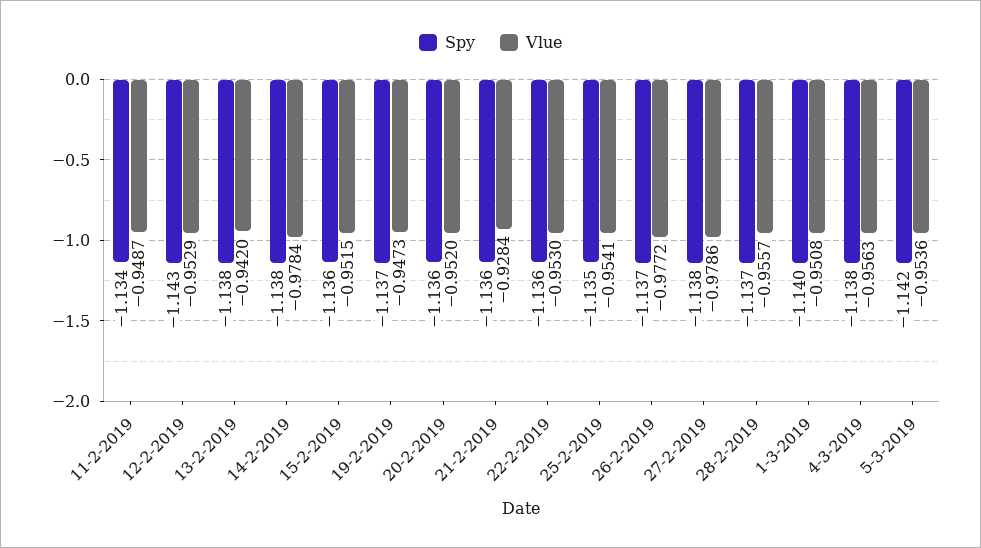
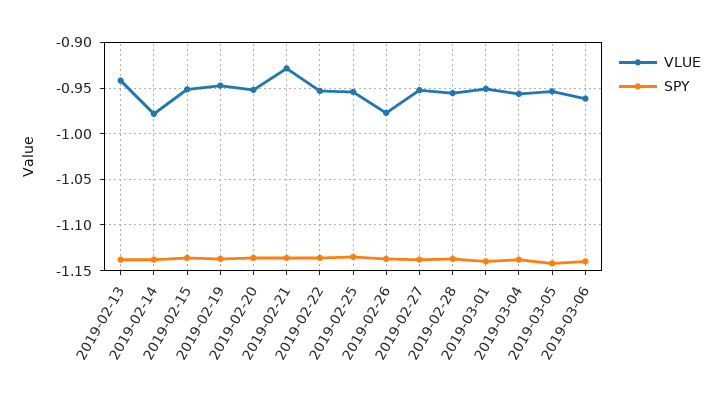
Spy, 11-2-2019: -1.134 -> none
Vlue, 11-2-2019: -0.9487 -> none
Spy, 12-2-2019: -1.143 -> none
Vlue, 12-2-2019: -0.9529 -> none
Vlue, 27-2-2019: -0.9786 -> -0.95
Vlue, 2019-03-06: none -> -0.96
Spy, 2019-03-06: none -> -1.14

